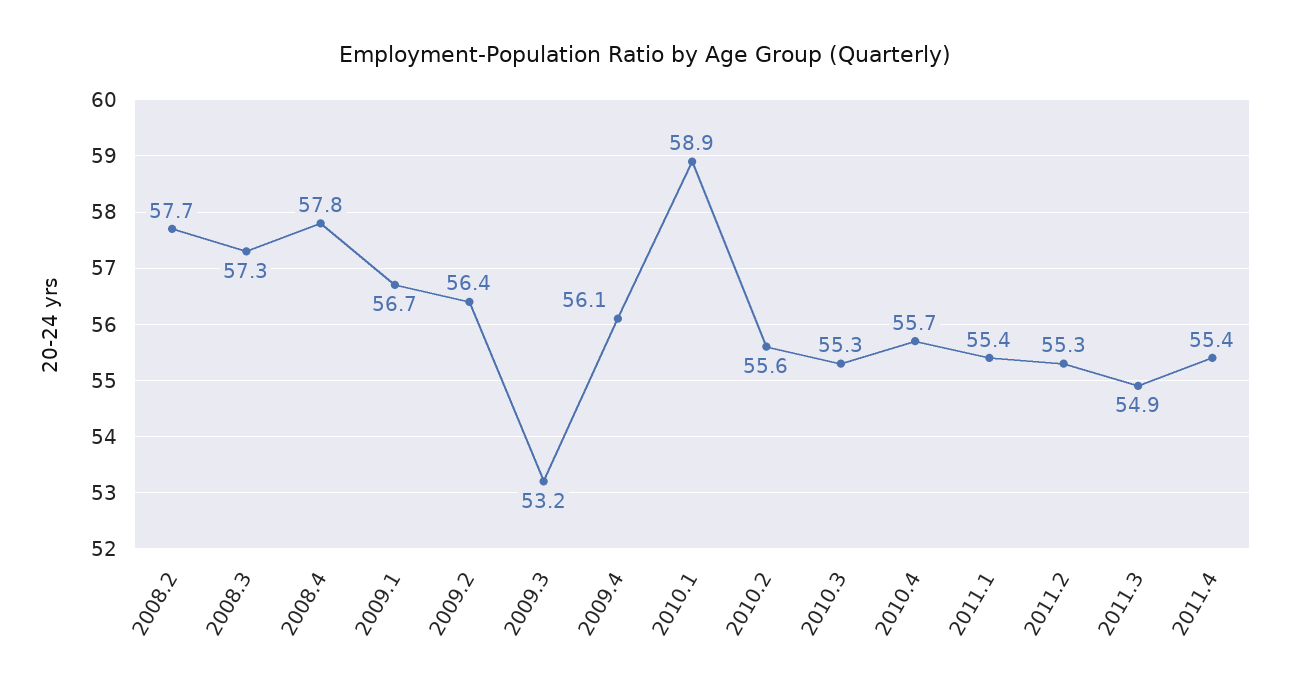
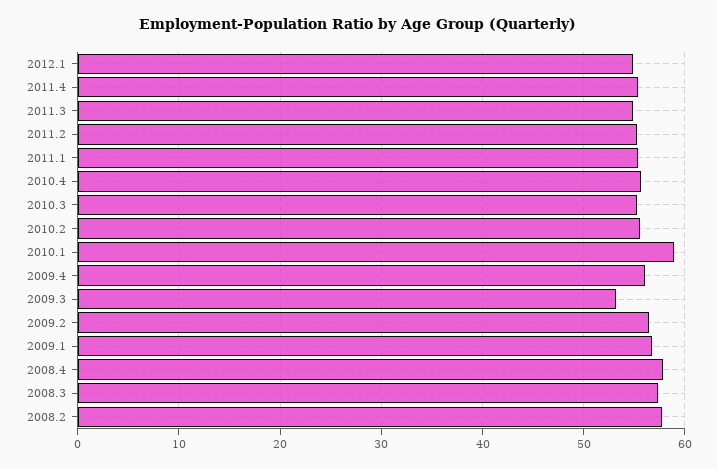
2012.1: none -> 55

